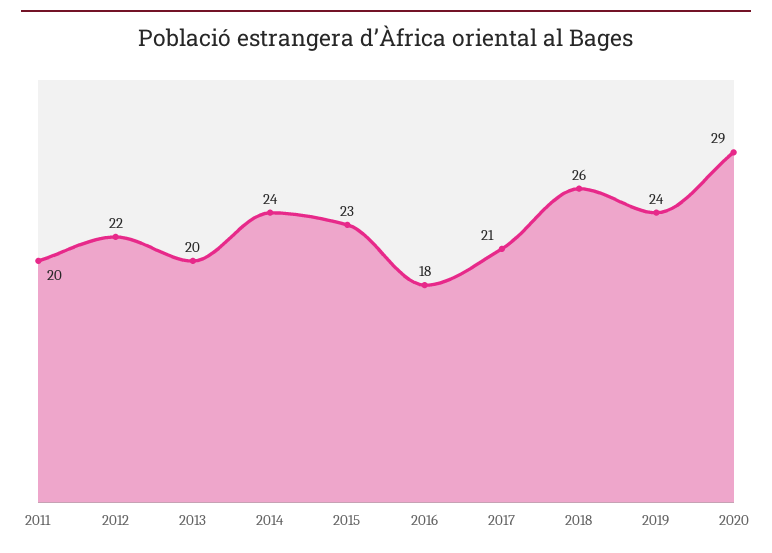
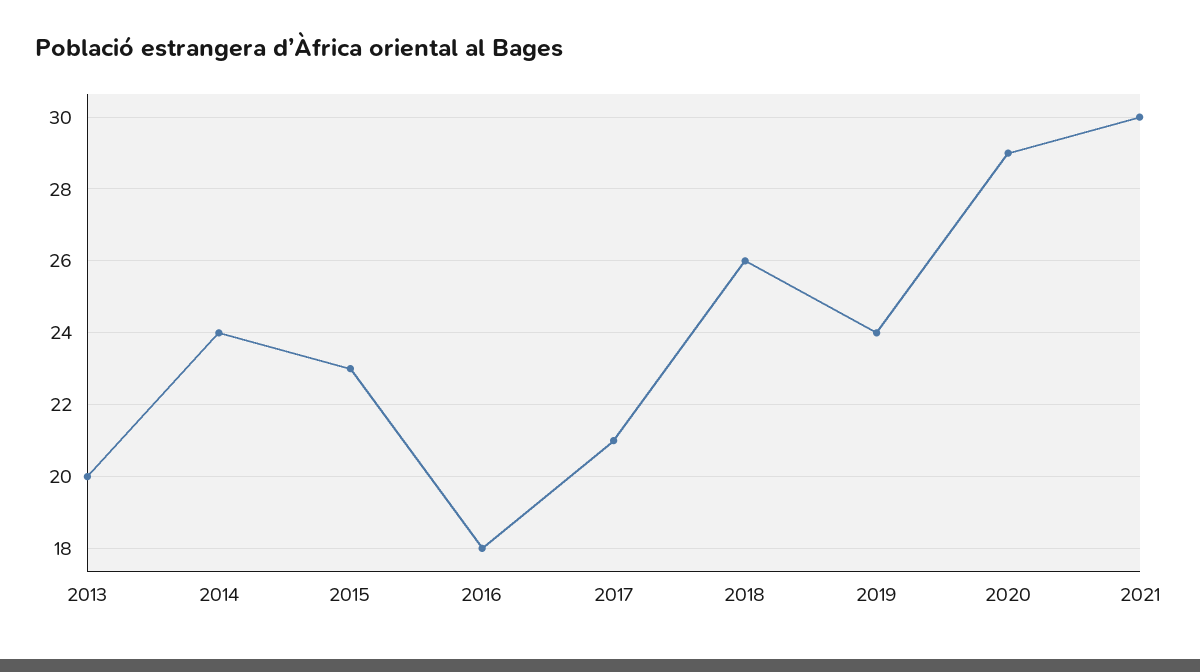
2011: 20 -> none
2012: 22 -> none
2021: none -> 30

